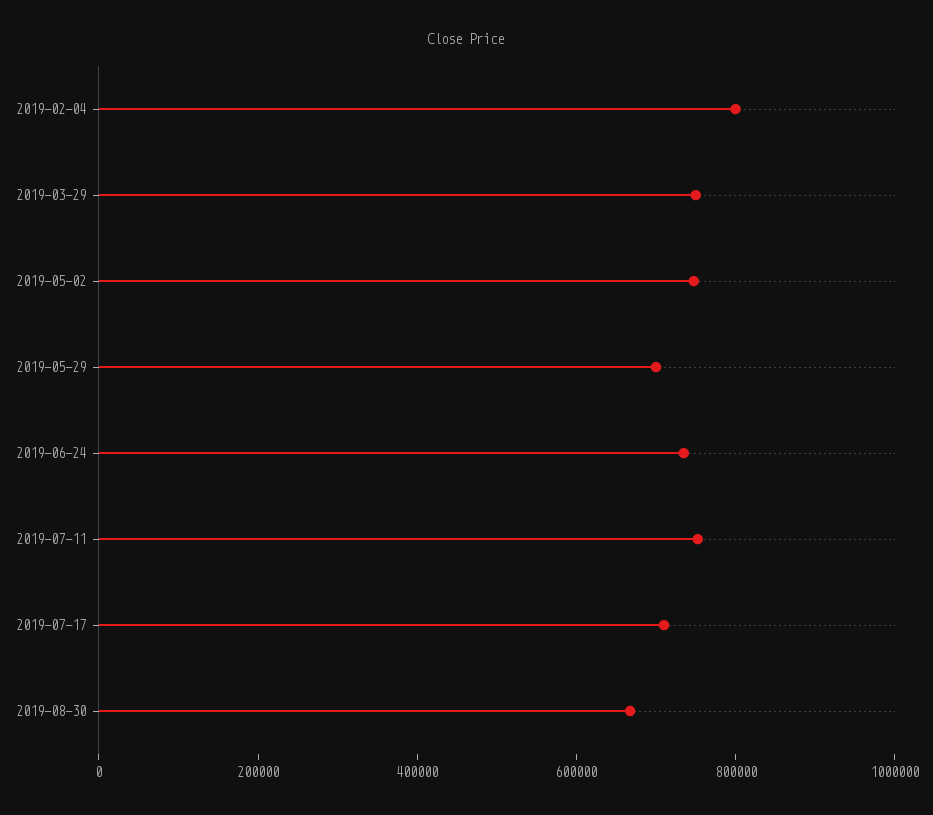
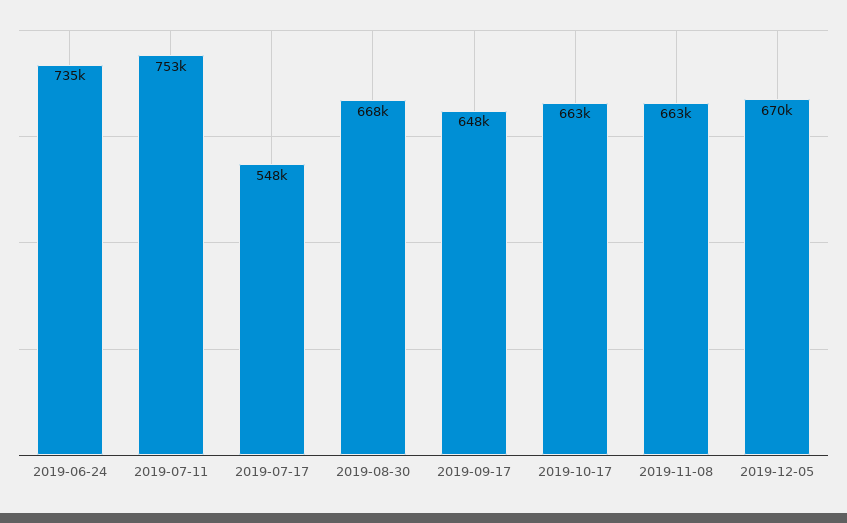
2019-02-04: 800000 -> none
2019-03-29: 750000 -> none
2019-05-02: 750000 -> none
2019-05-29: 700000 -> none
2019-07-17: 700000 -> 548000
2019-09-17: none -> 648000
2019-10-17: none -> 663000
2019-11-08: none -> 663000
2019-12-05: none -> 670000

